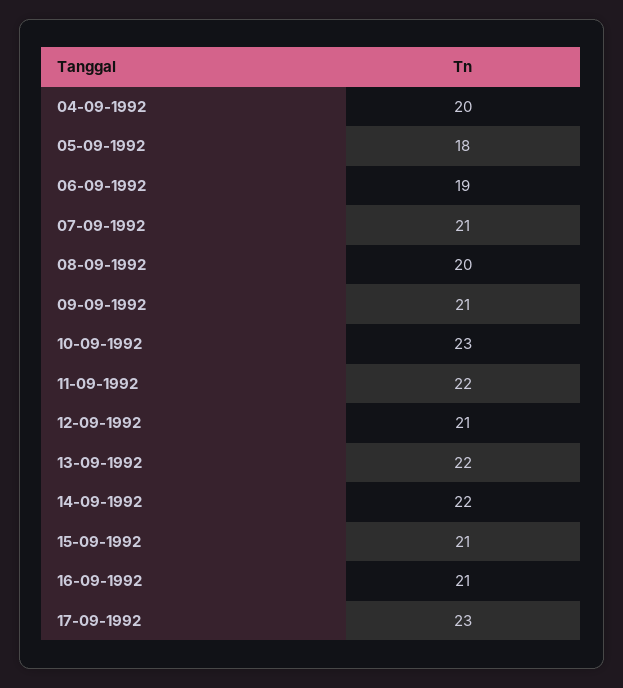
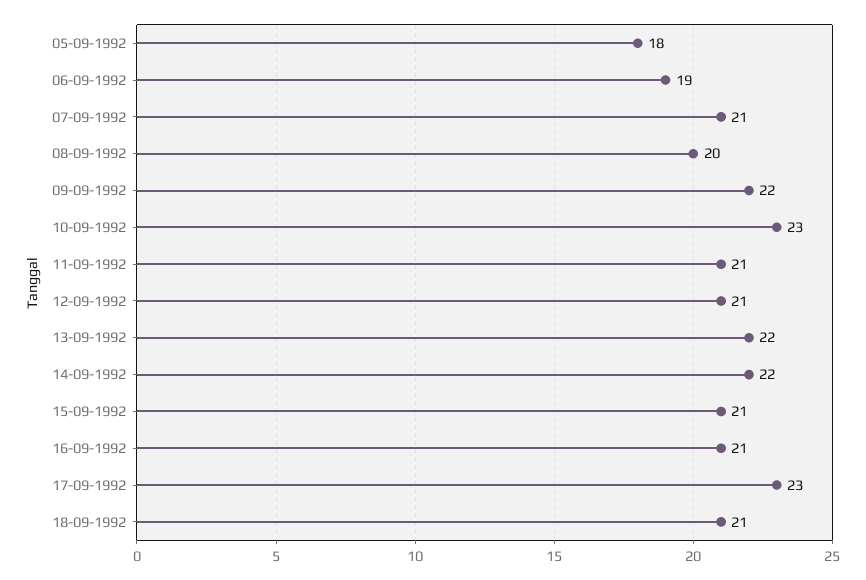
04-09-1992: 20 -> none
09-09-1992: 21 -> 22
11-09-1992: 22 -> 21
18-09-1992: none -> 21

